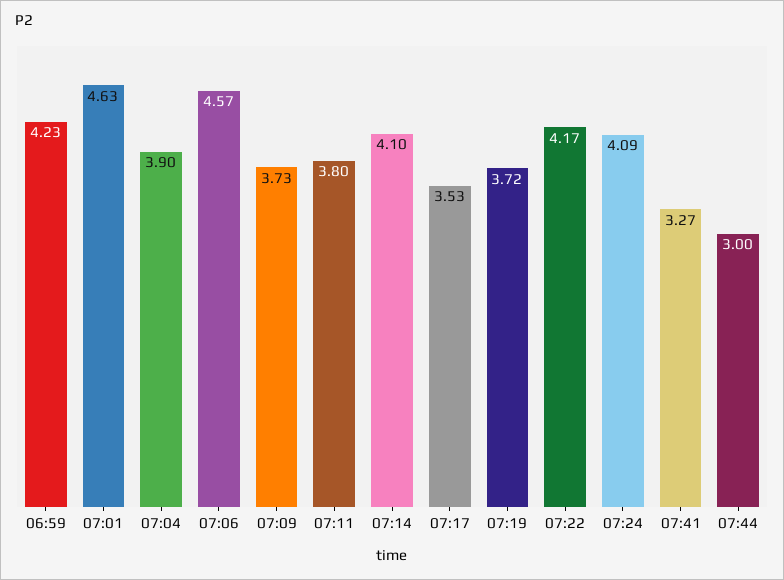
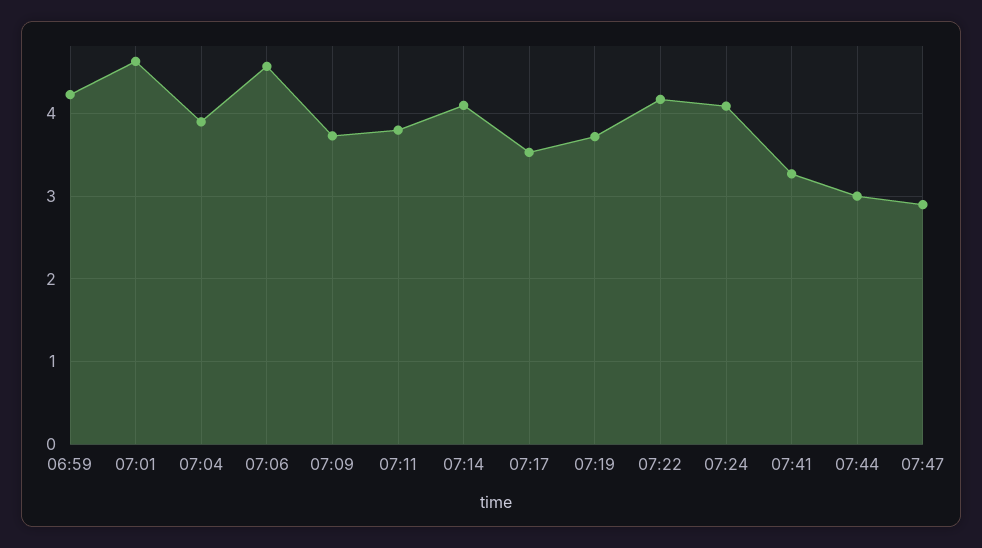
07:47: none -> 2.9

